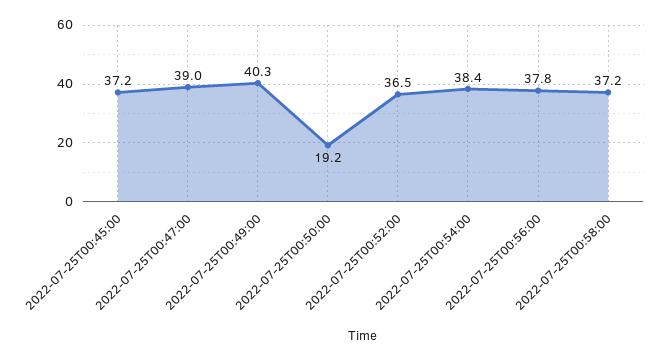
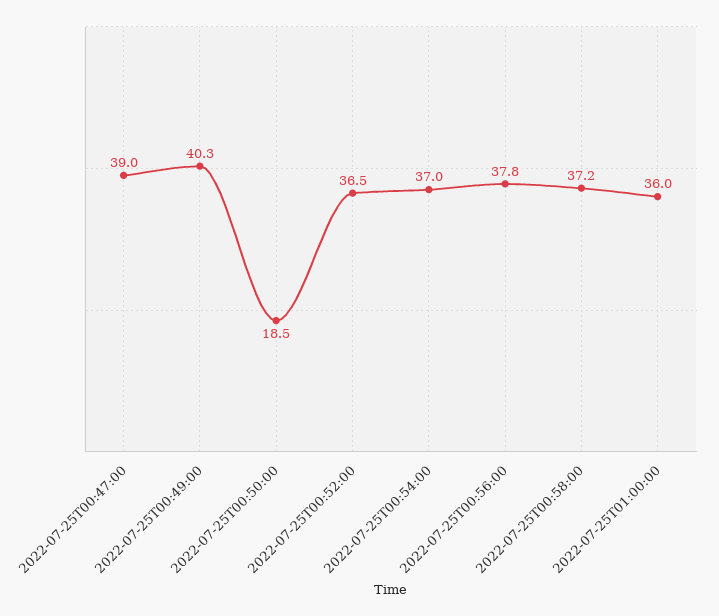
2022-07-25T00:45:00: 37.2 -> none
2022-07-25T00:50:00: 19.2 -> 18.5
2022-07-25T00:54:00: 38.4 -> 37
2022-07-25T01:00:00: none -> 36

